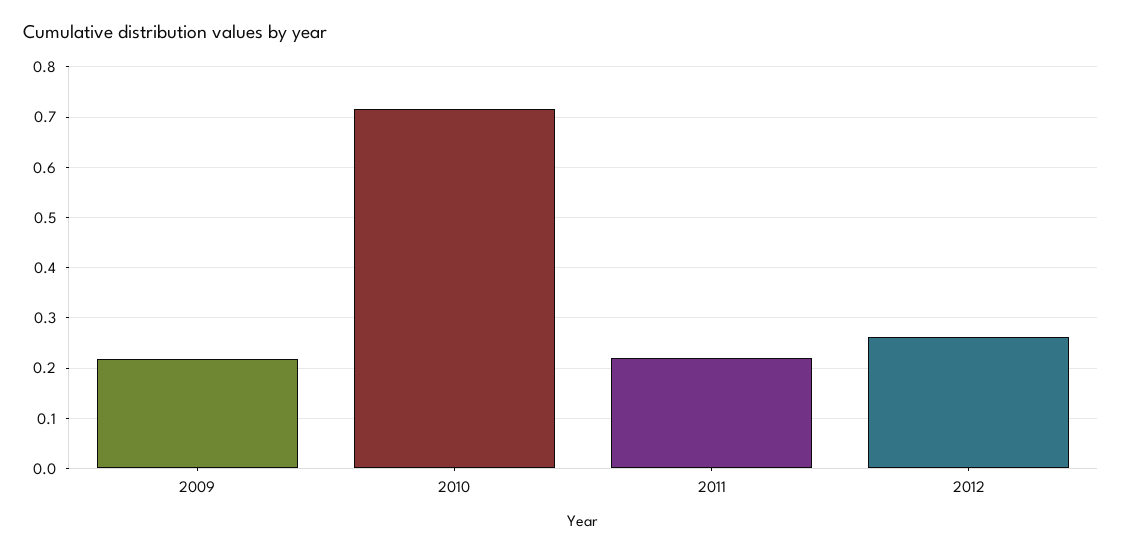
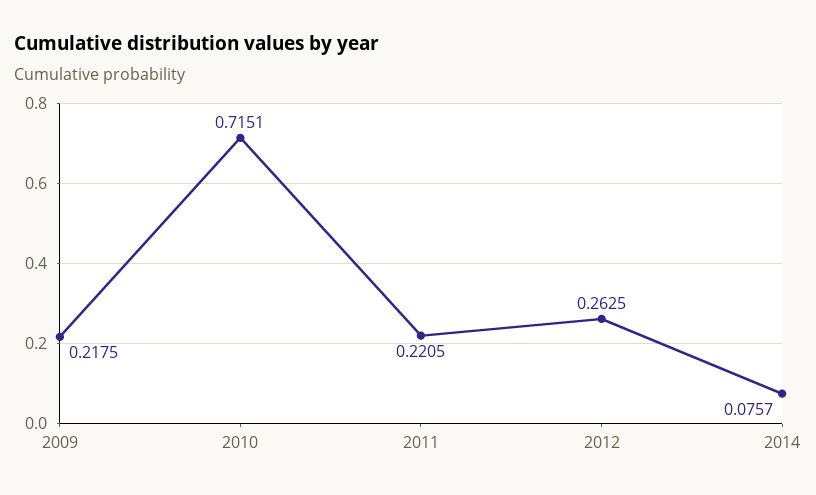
2014: none -> 0.0757

